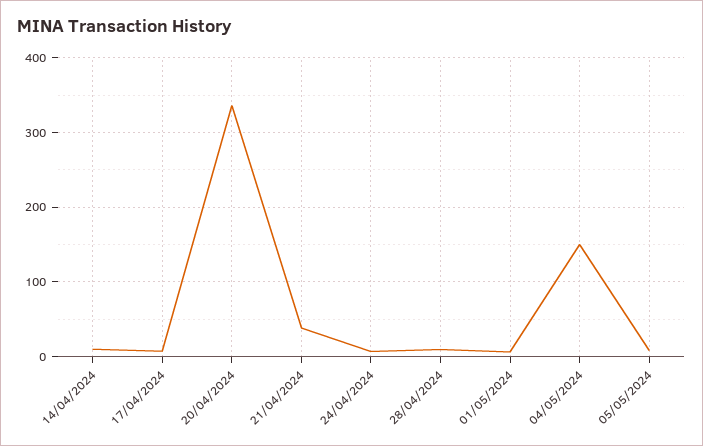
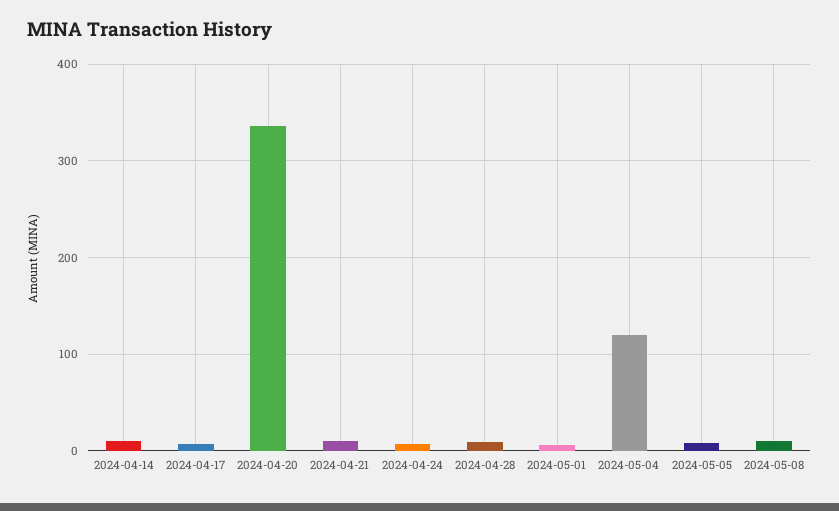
21/04/2024: 40 -> 10
04/05/2024: 150 -> 120
2024-05-08: none -> 10

